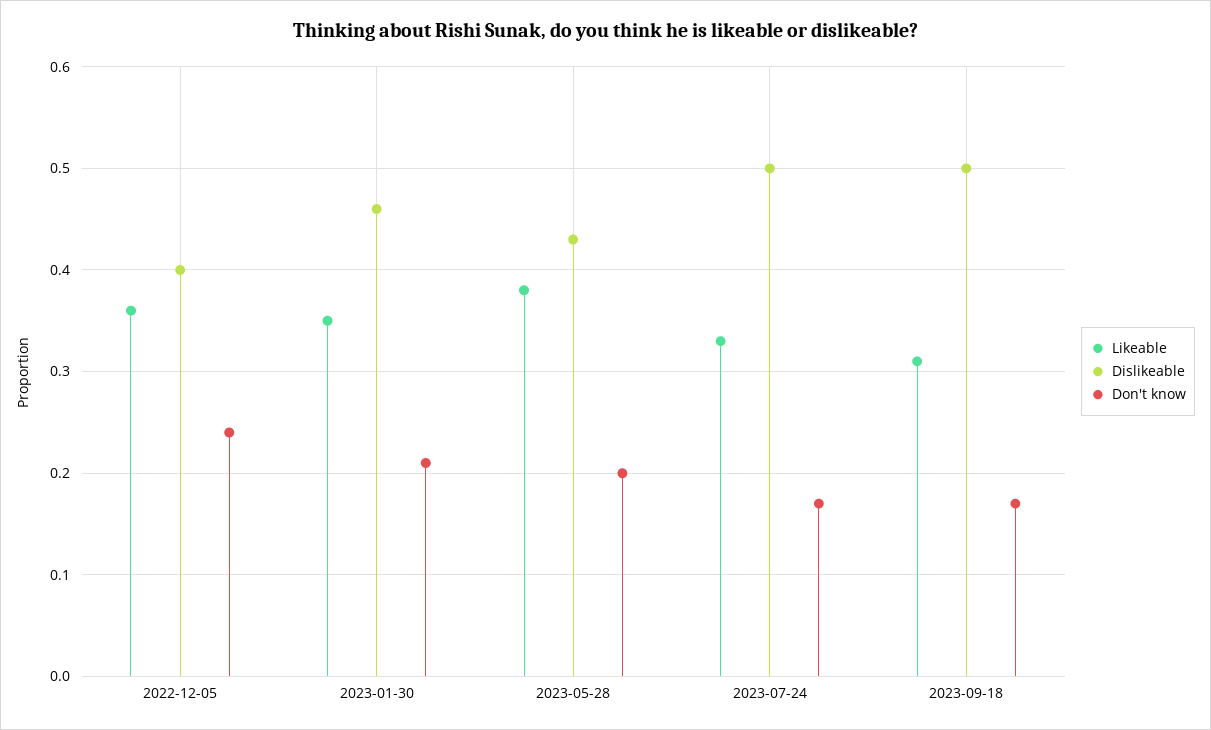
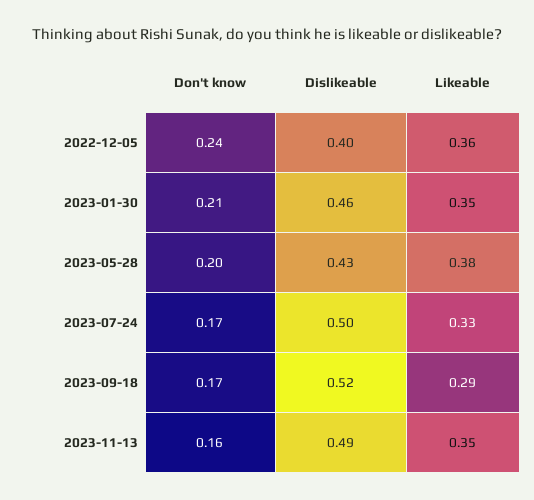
Likeable, 2023-09-18: 0.31 -> 0.29
Dislikeable, 2023-09-18: 0.5 -> 0.52
Don't know, 2023-11-13: none -> 0.16
Dislikeable, 2023-11-13: none -> 0.49
Likeable, 2023-11-13: none -> 0.35

